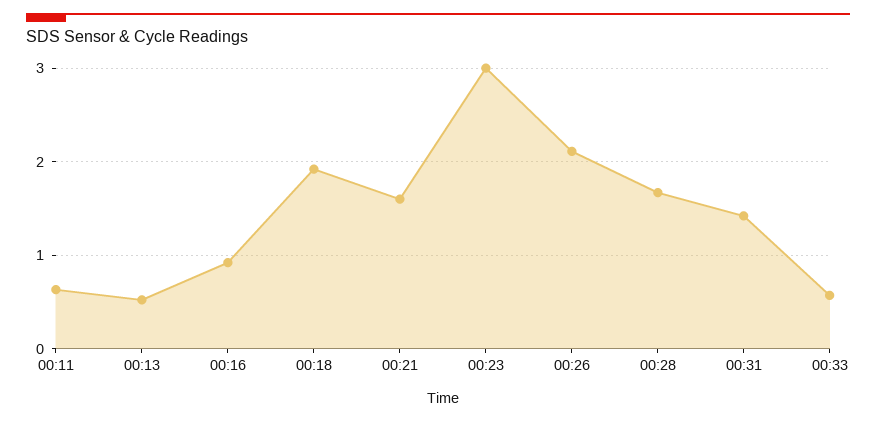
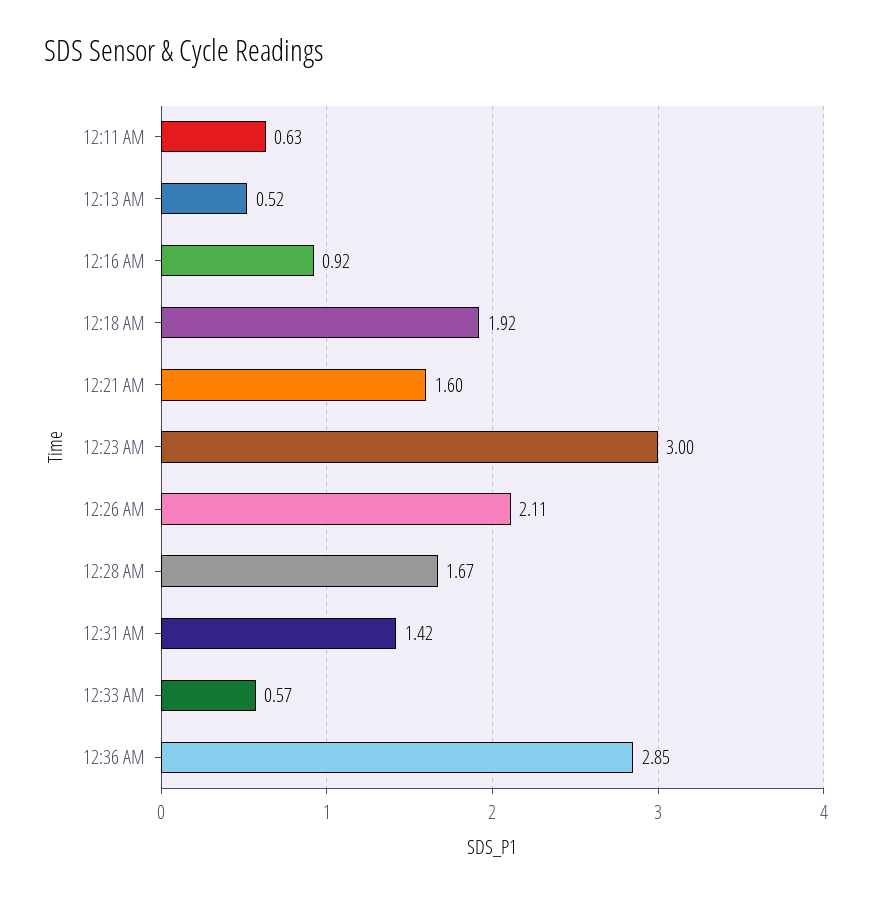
12:36 AM: none -> 2.85

